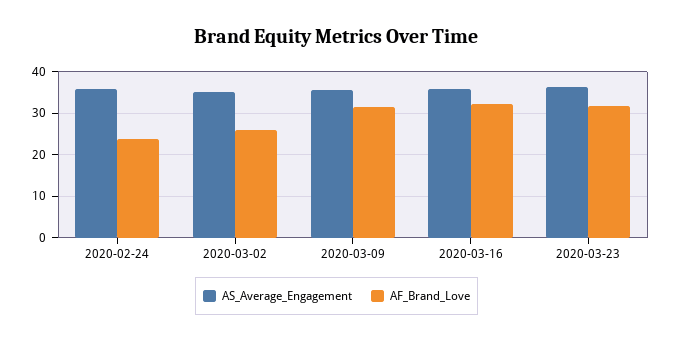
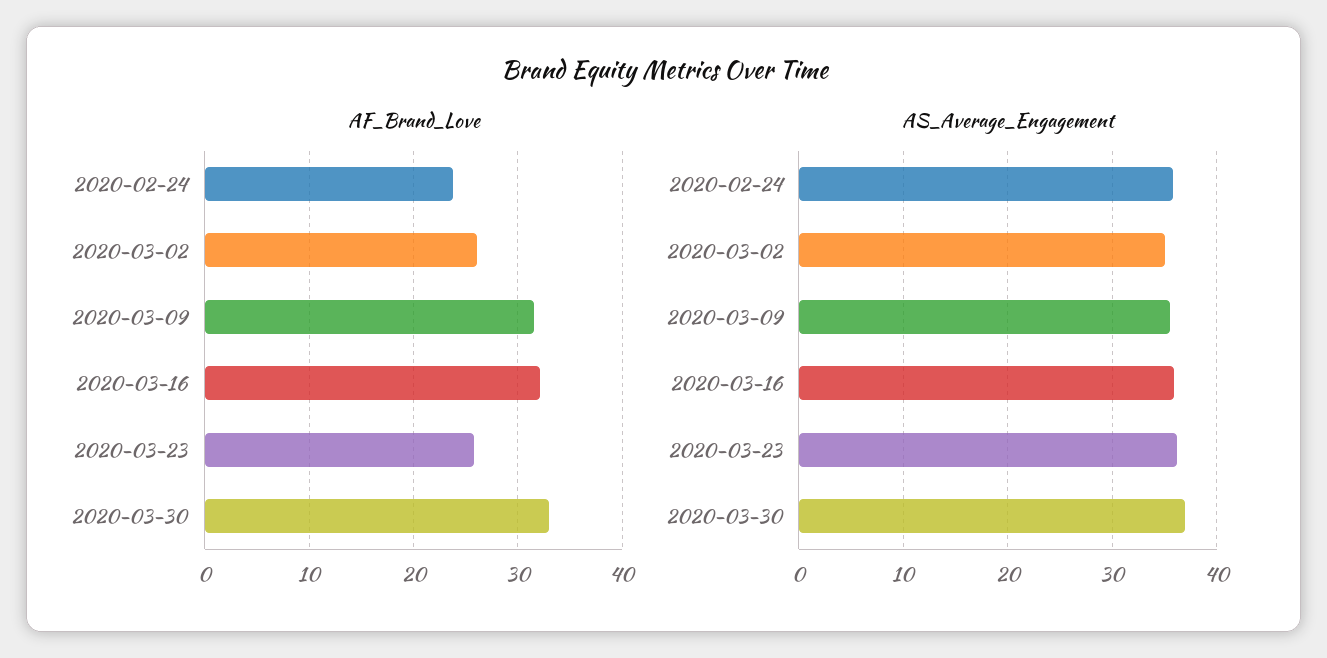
AF_Brand_Love, 2020-03-23: 32 -> 26
AF_Brand_Love, 2020-03-30: none -> 33
AS_Average_Engagement, 2020-03-30: none -> 37

